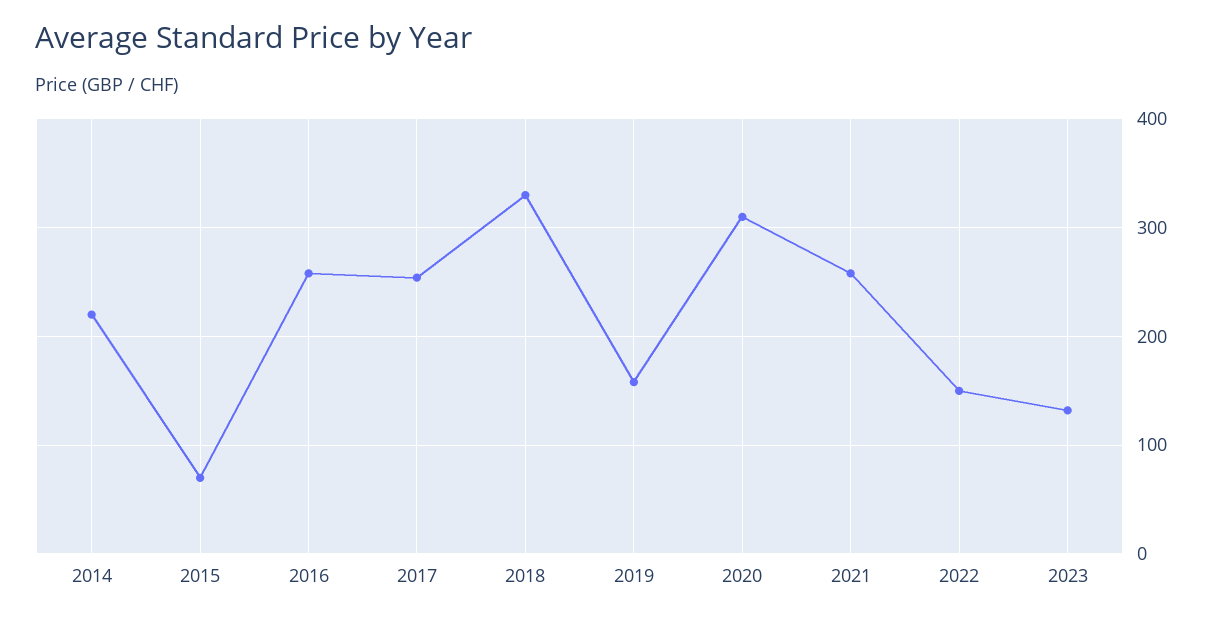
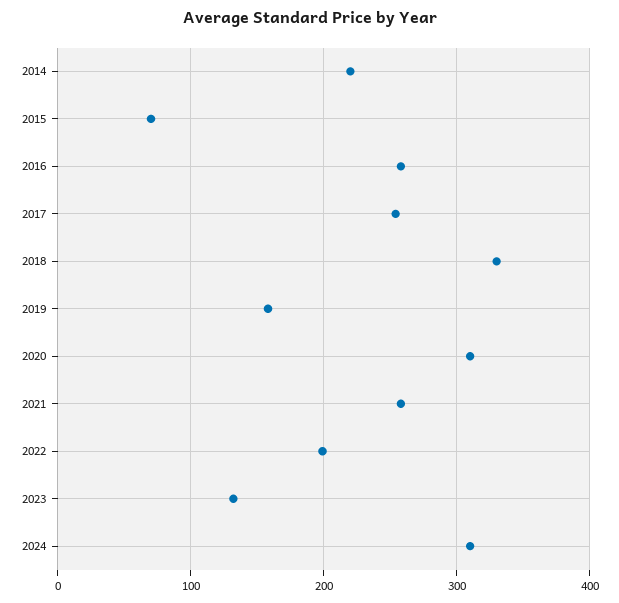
2022: 150 -> 200
2024: none -> 310

